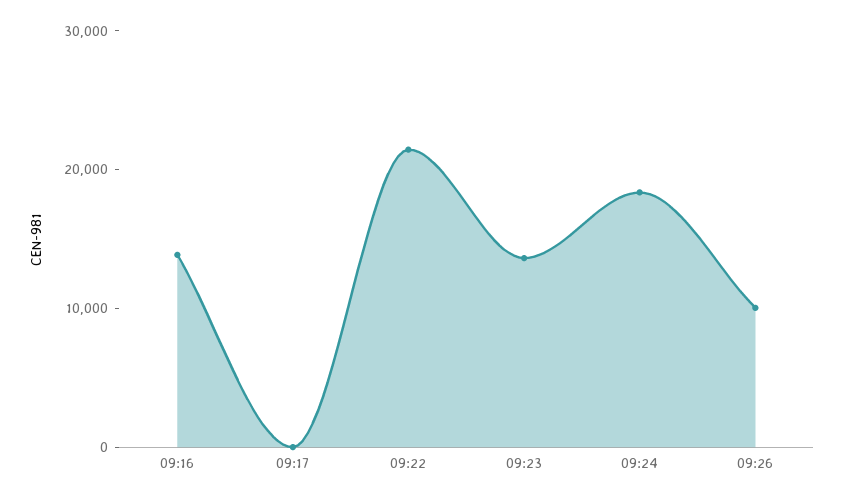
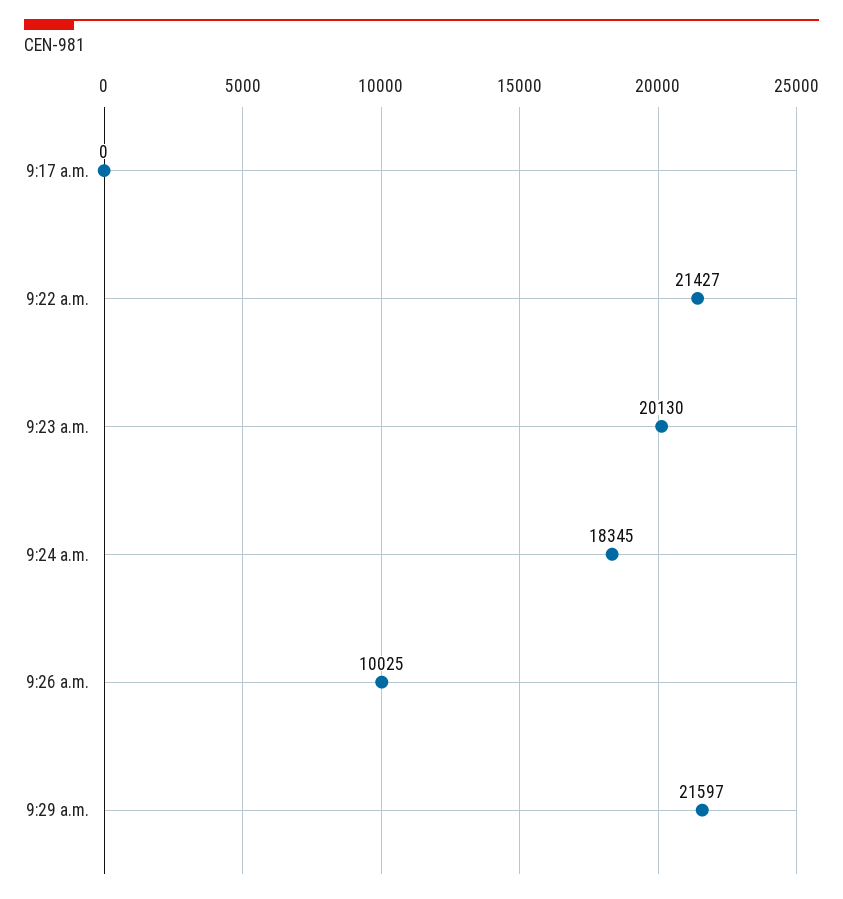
09:16: 14000 -> none
09:23: 14000 -> 20130
9:29 a.m.: none -> 21597

